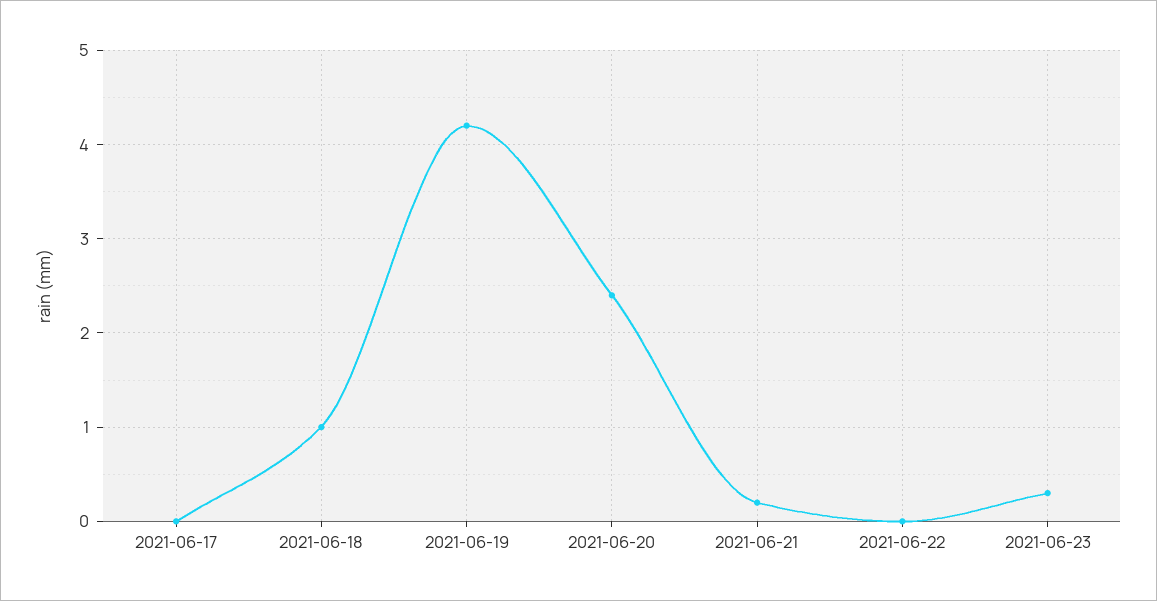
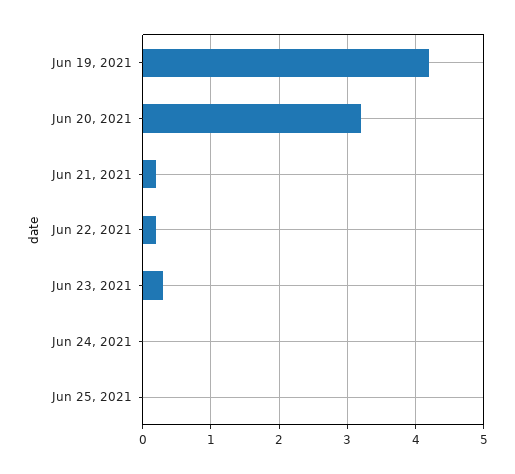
2021-06-17: 0 -> none
2021-06-18: 1 -> none
2021-06-20: 2.4 -> 3.2
2021-06-22: 0 -> 0.2
Jun 24, 2021: none -> 0
Jun 25, 2021: none -> 0

